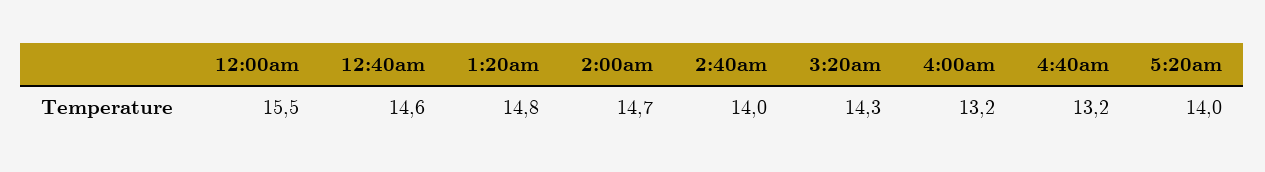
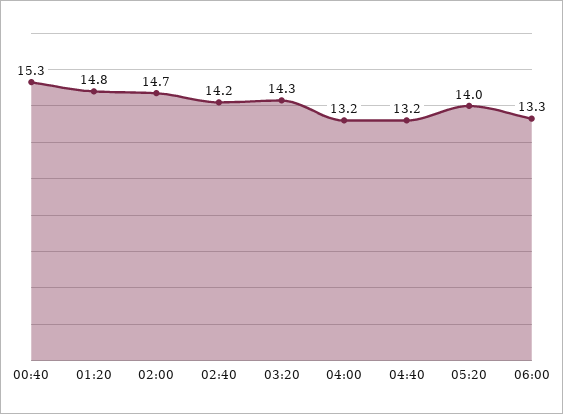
12:00am: 15.5 -> none
12:40am: 14.6 -> 15.3
2:40am: 14 -> 14.2
06:00: none -> 13.3

